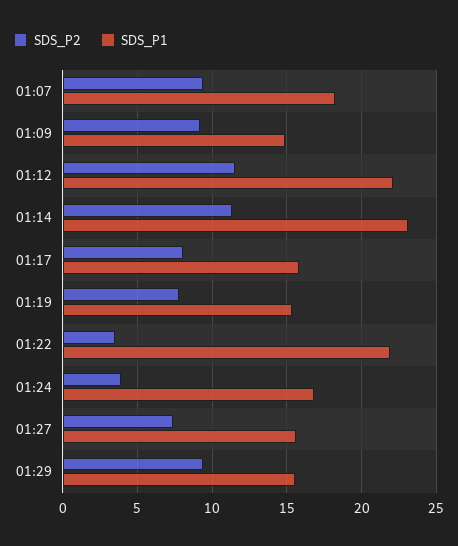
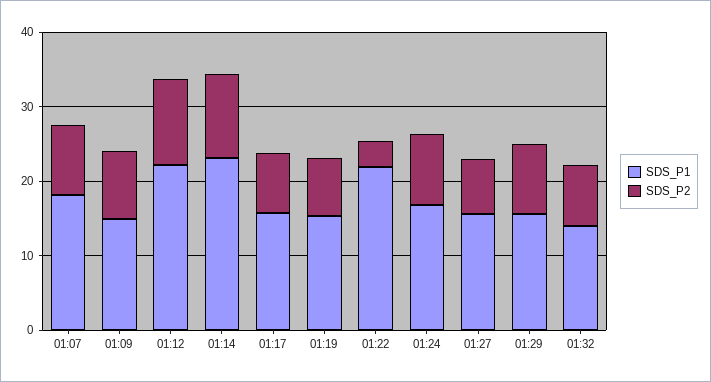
SDS_P2, 01:24: 4 -> 10
SDS_P1, 01:32: none -> 14
SDS_P2, 01:32: none -> 8

